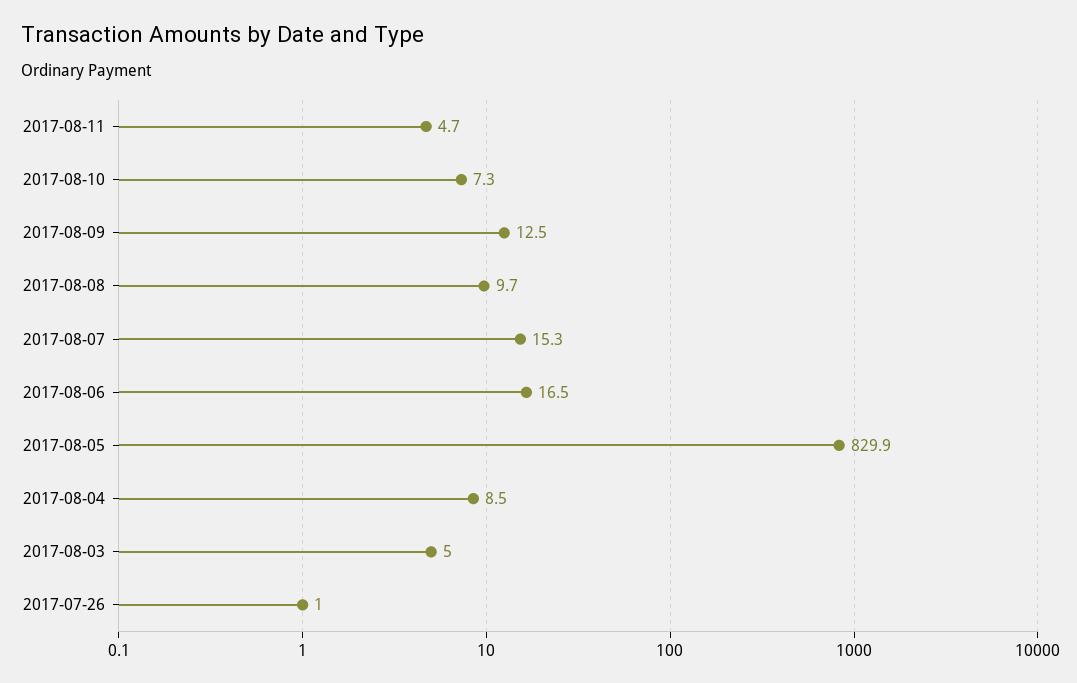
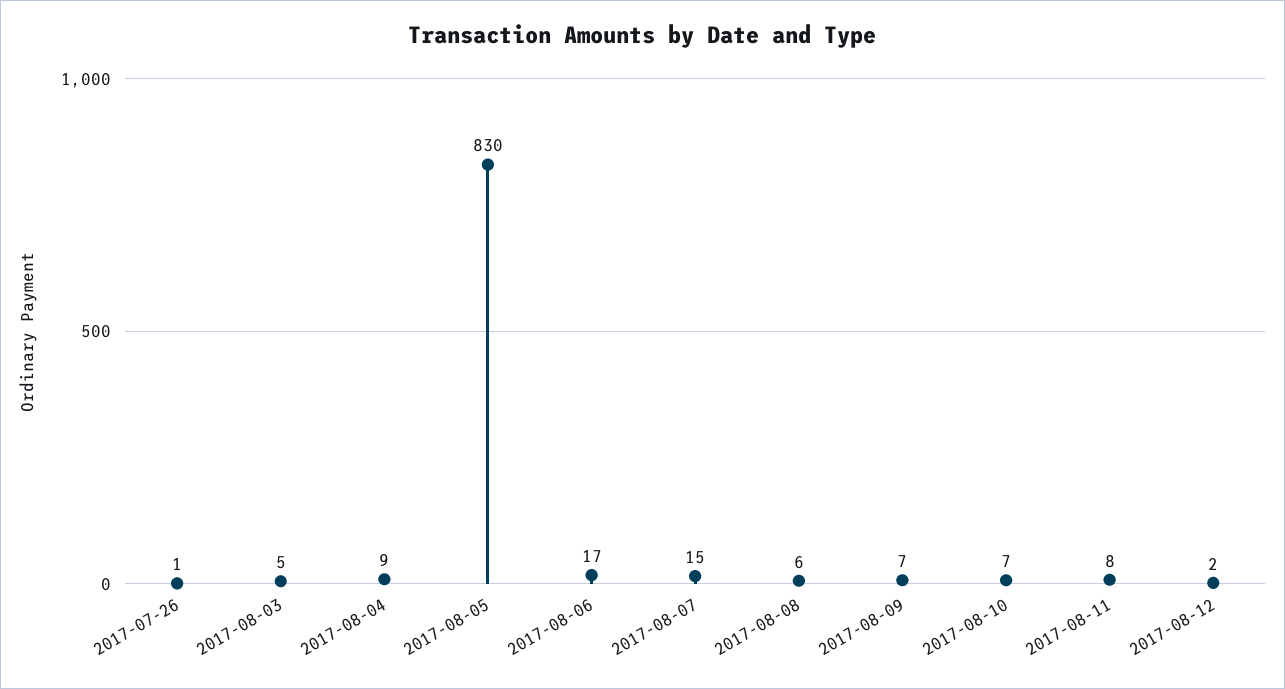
2017-08-11: 4.7 -> 8
2017-08-09: 12.5 -> 7
2017-08-08: 9.7 -> 6
2017-08-12: none -> 2

